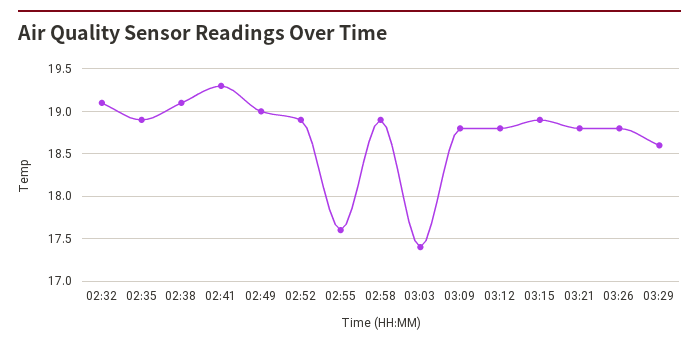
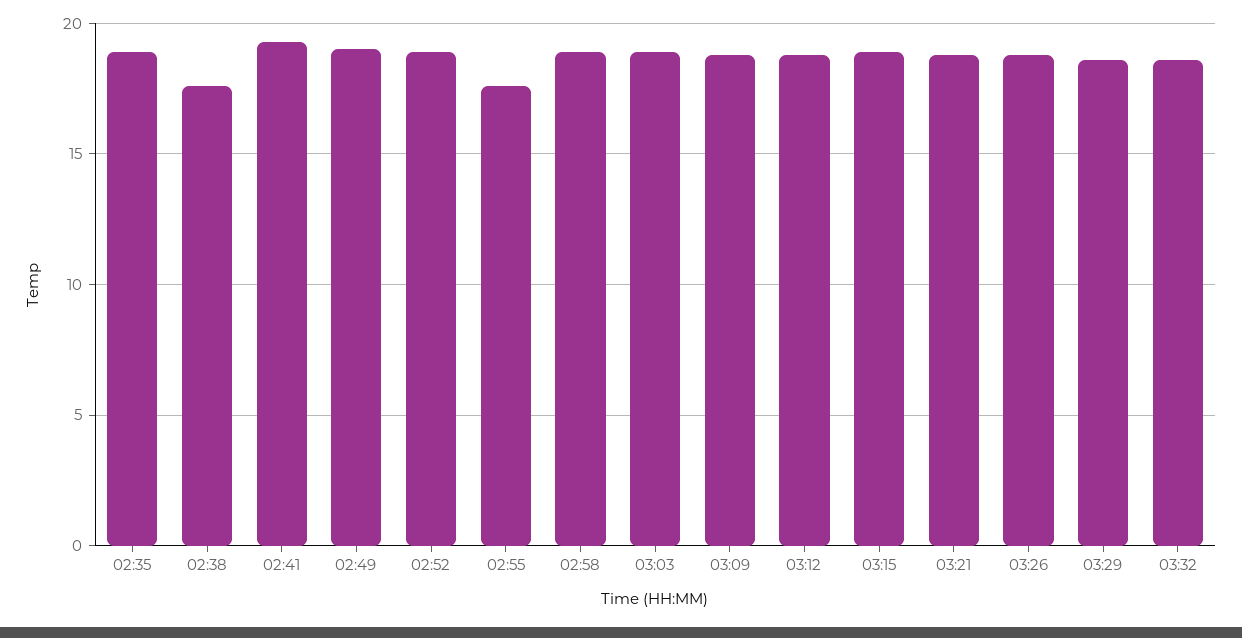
02:32: 19.1 -> none
02:38: 19.1 -> 17.5
03:03: 17.4 -> 19
03:32: none -> 18.5

